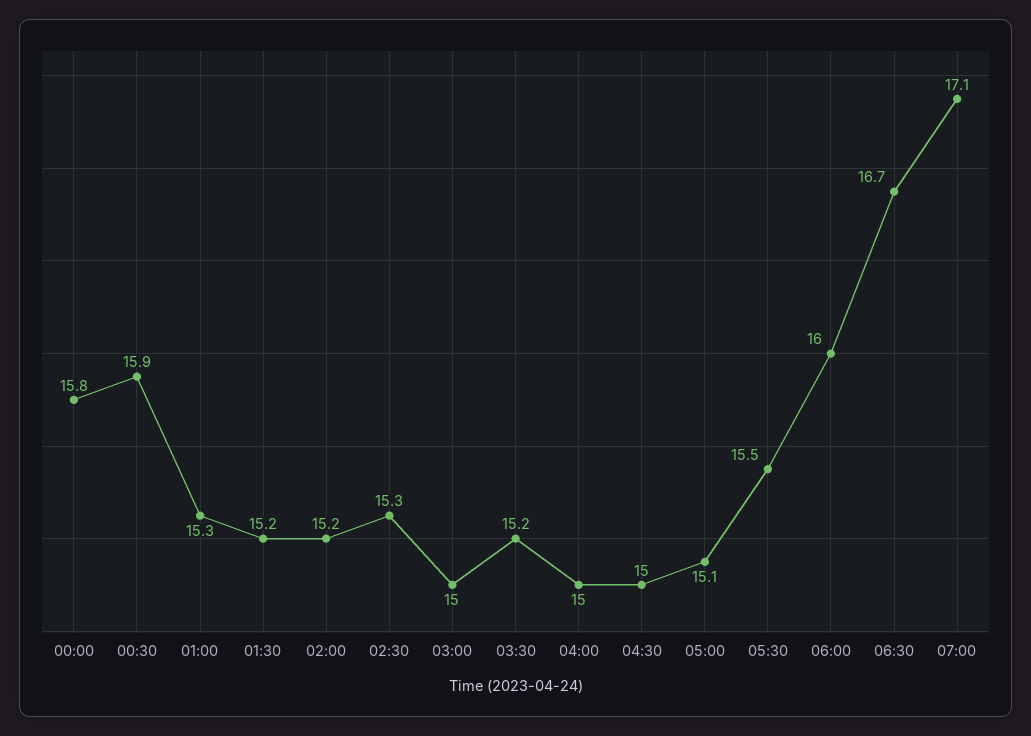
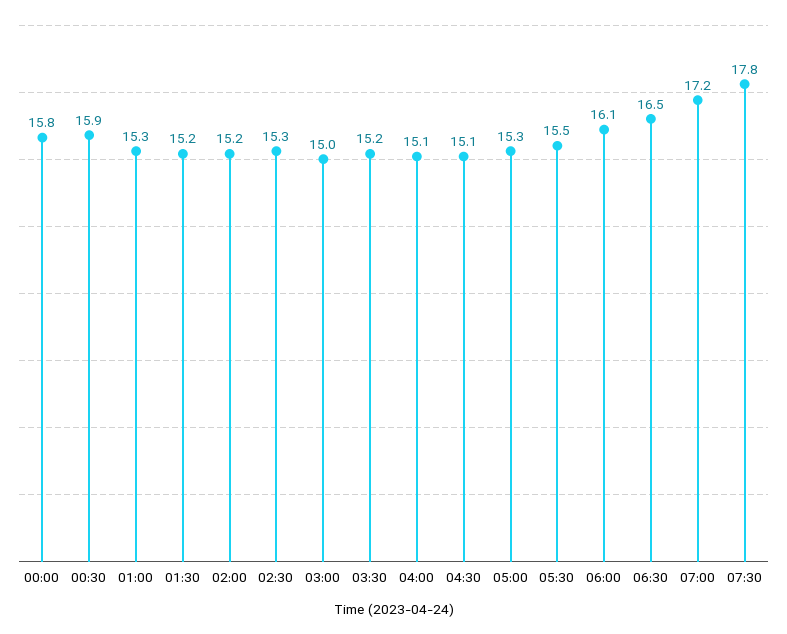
04:00: 15 -> 15.1
04:30: 15 -> 15.1
05:00: 15.1 -> 15.3
06:00: 16 -> 16.1
06:30: 16.7 -> 16.5
07:00: 17.1 -> 17.2
07:30: none -> 17.8

